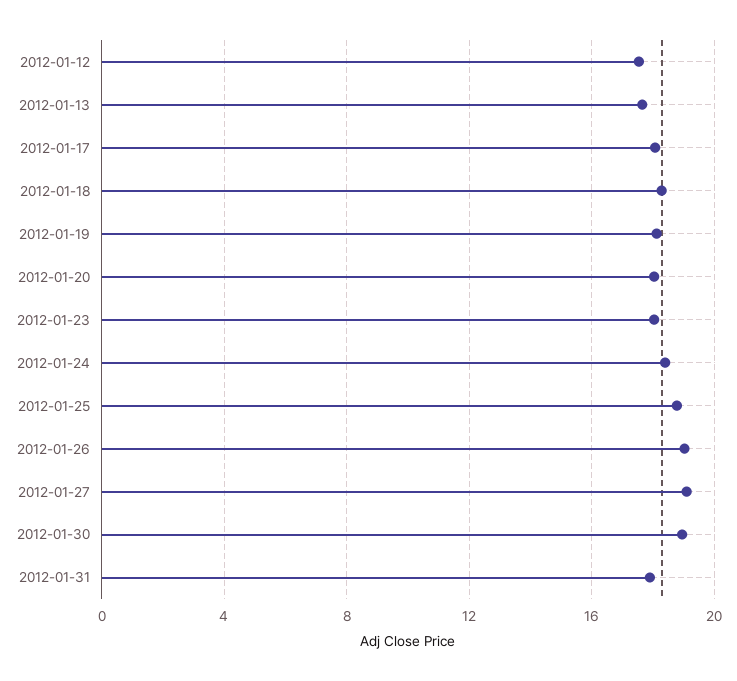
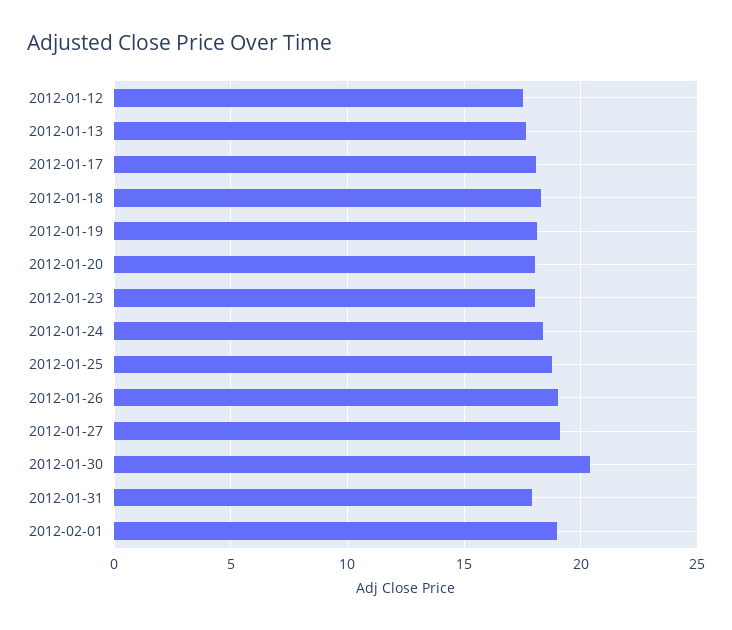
2012-01-30: 19 -> 20.5
2012-02-01: none -> 19

